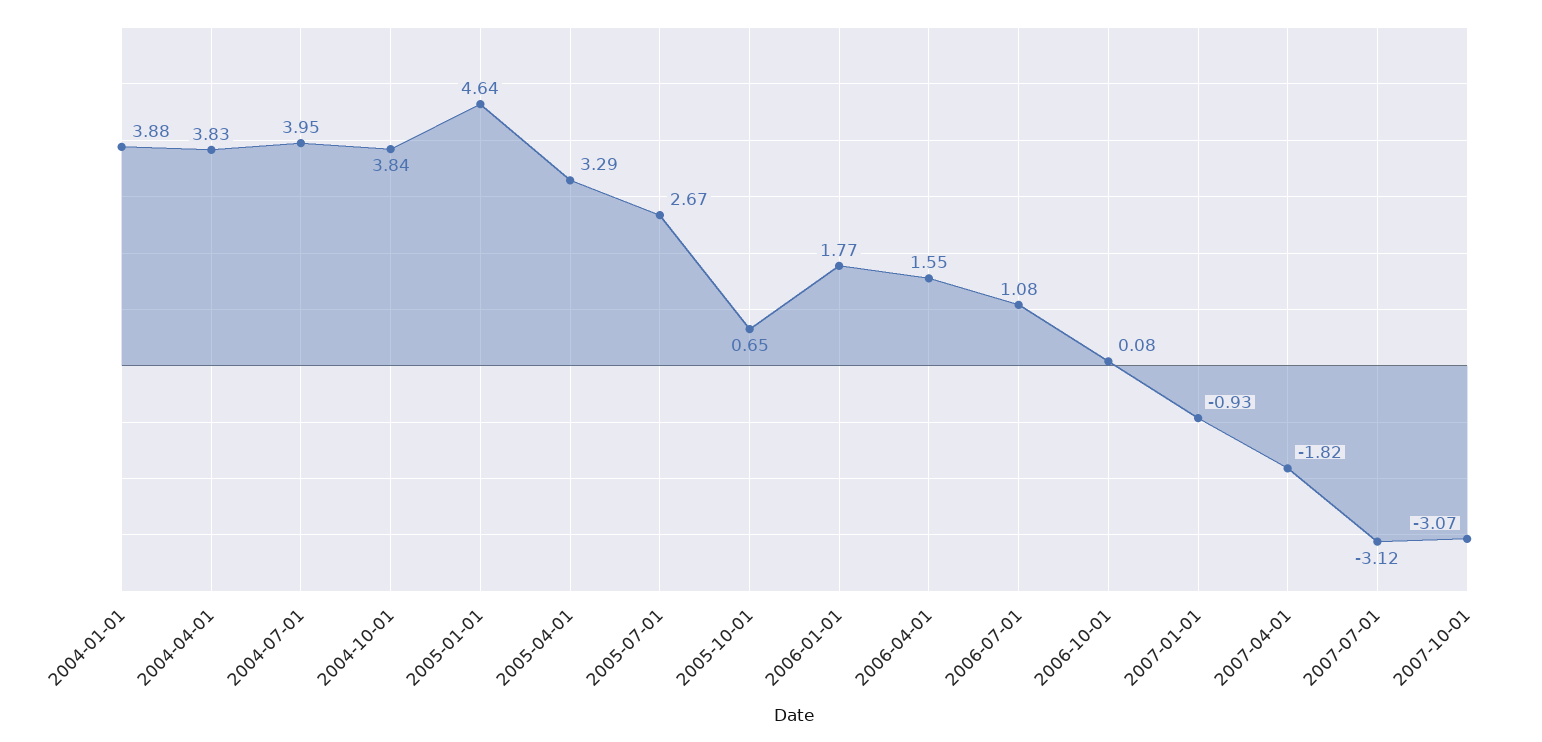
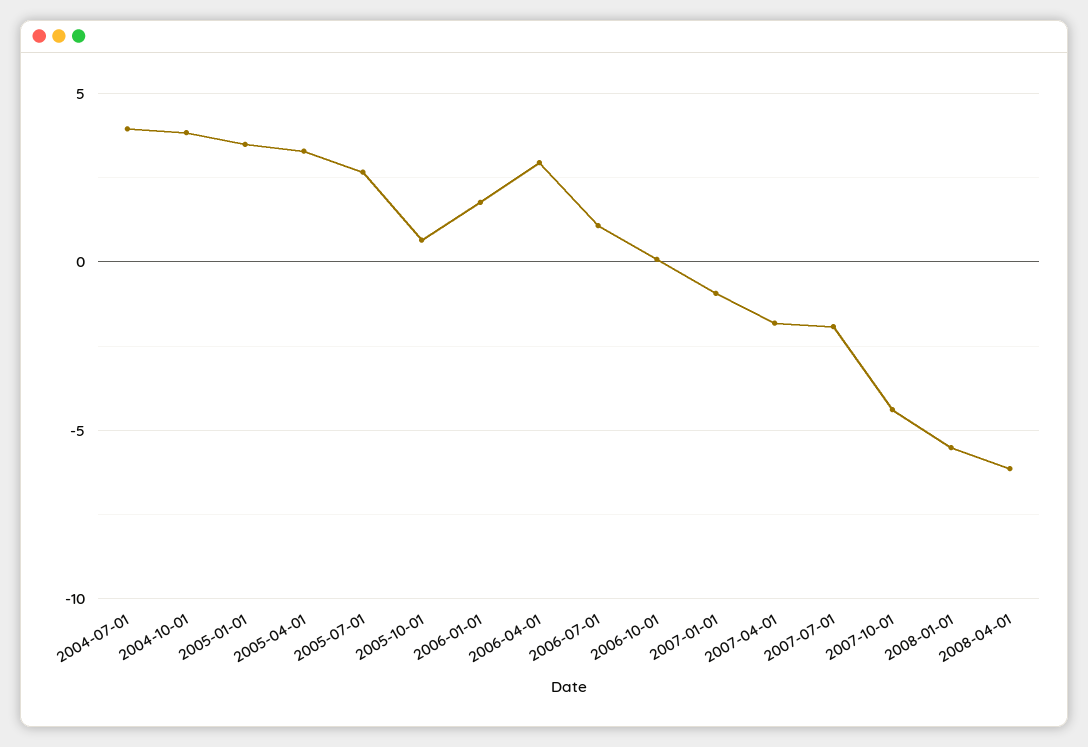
2004-01-01: 3.88 -> none
2004-04-01: 3.83 -> none
2005-01-01: 4.64 -> 3.5
2006-04-01: 1.55 -> 3
2007-07-01: -3.12 -> -2
2007-10-01: -3.07 -> -4.5
2008-01-01: none -> -5.5
2008-04-01: none -> -6

